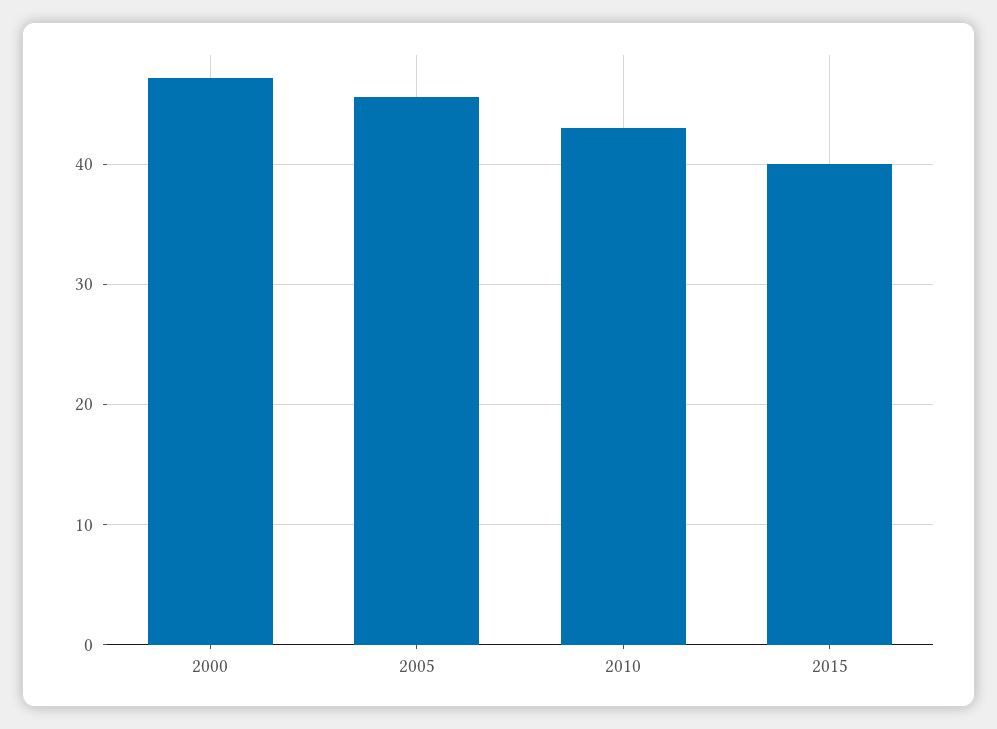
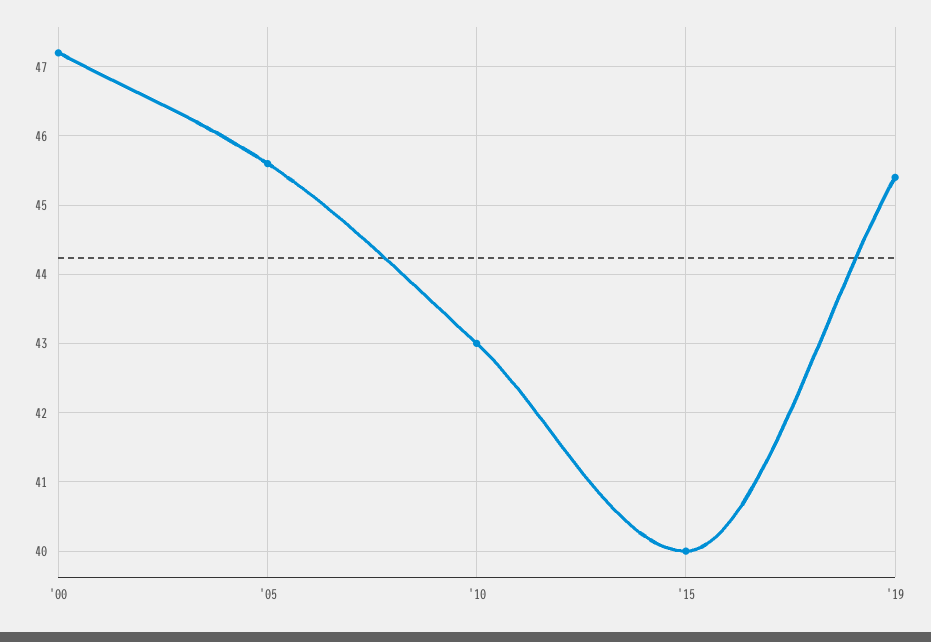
'19: none -> 45.4

